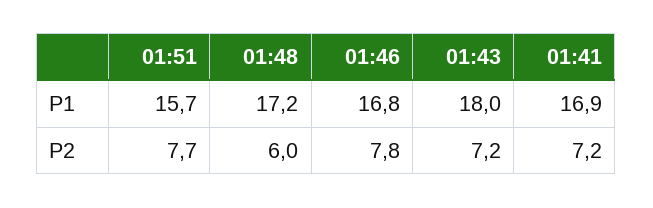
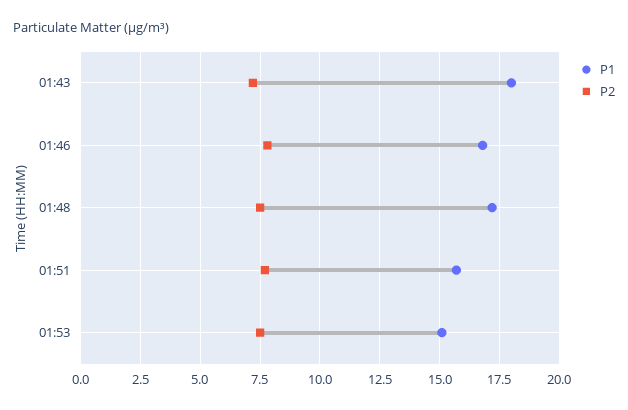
P1, 01:41: 16.9 -> none
P2, 01:48: 6 -> 7.5
P2, 01:41: 7.2 -> none
P1, 01:53: none -> 15
P2, 01:53: none -> 7.5

